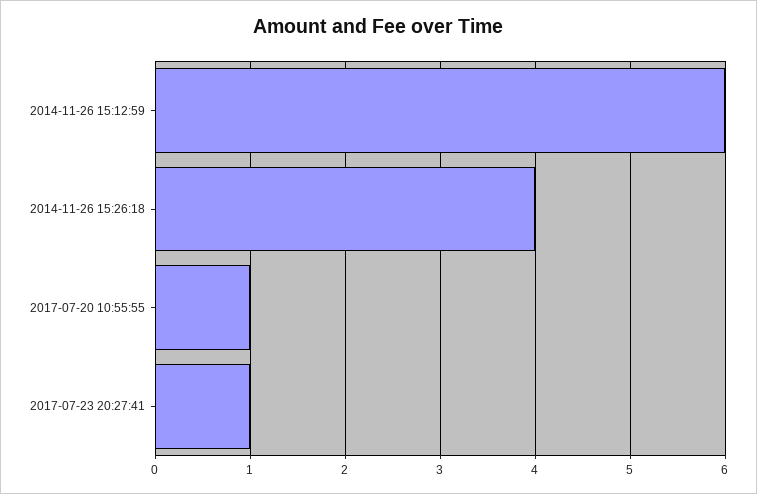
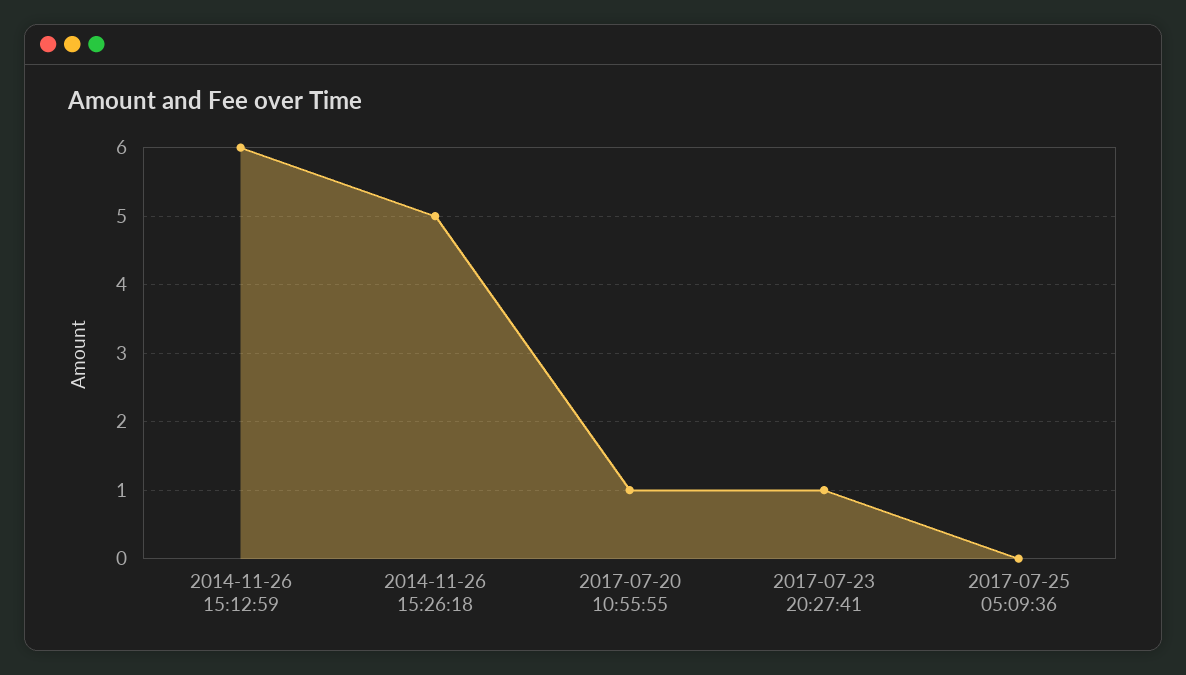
2014-11-26 15:26:18: 4 -> 5
2017-07-25 05:09:36: none -> 0

